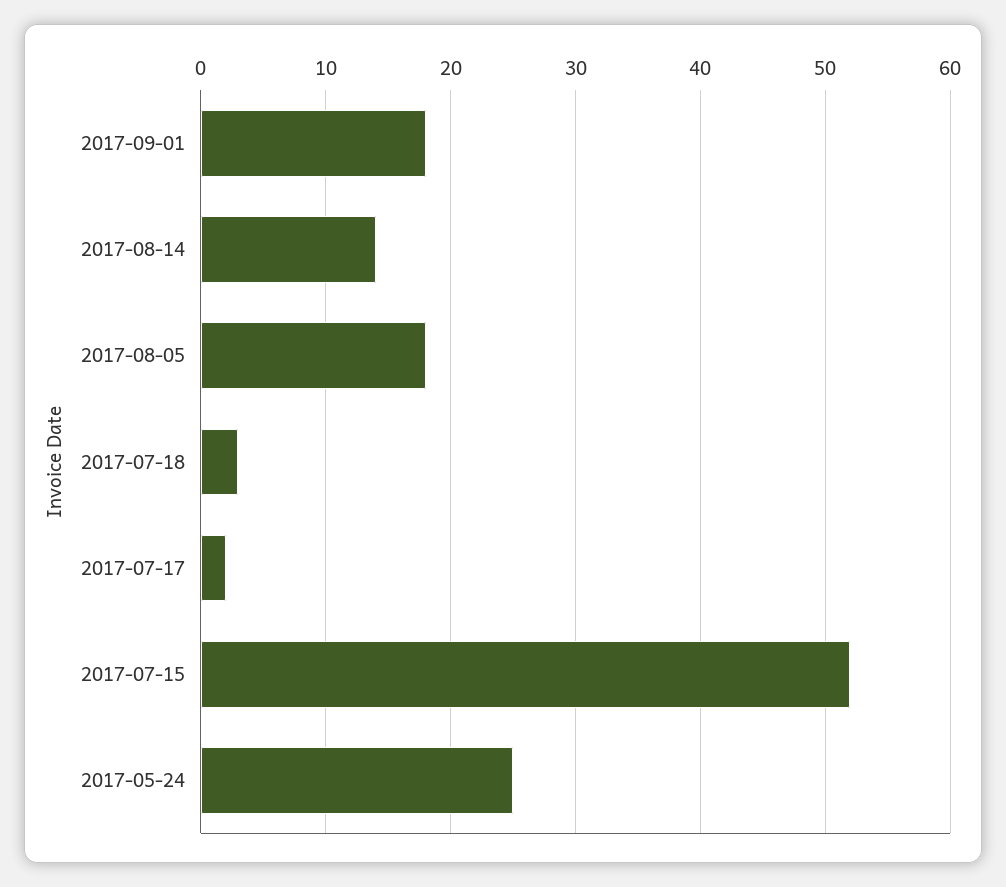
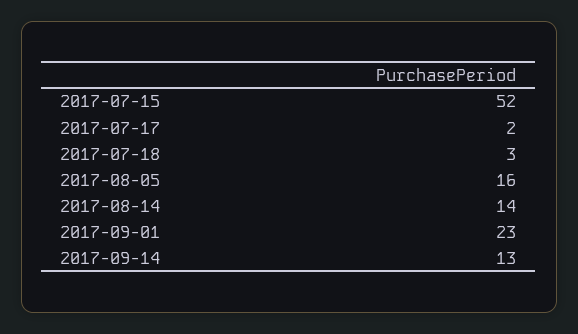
2017-09-01: 18 -> 23
2017-08-05: 18 -> 16
2017-05-24: 25 -> none
2017-09-14: none -> 13

